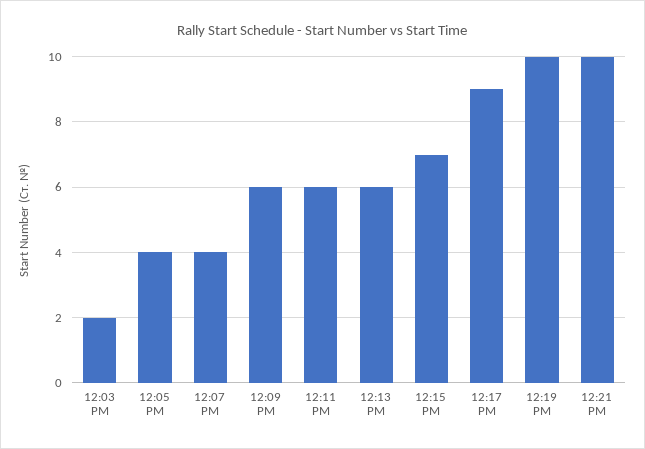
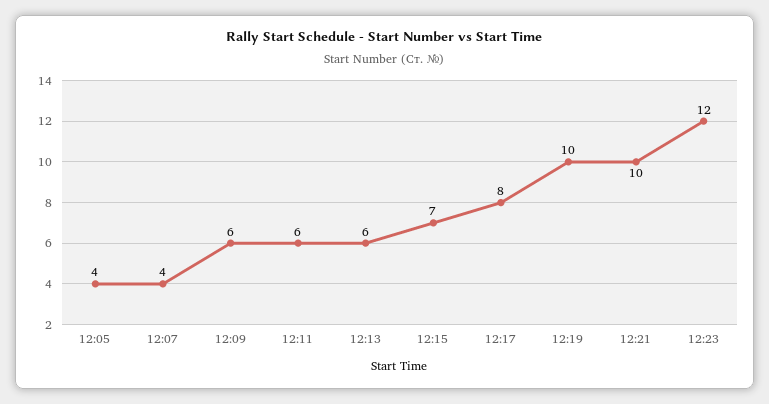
12:03 PM: 2 -> none
12:17 PM: 9 -> 8
12:23: none -> 12

